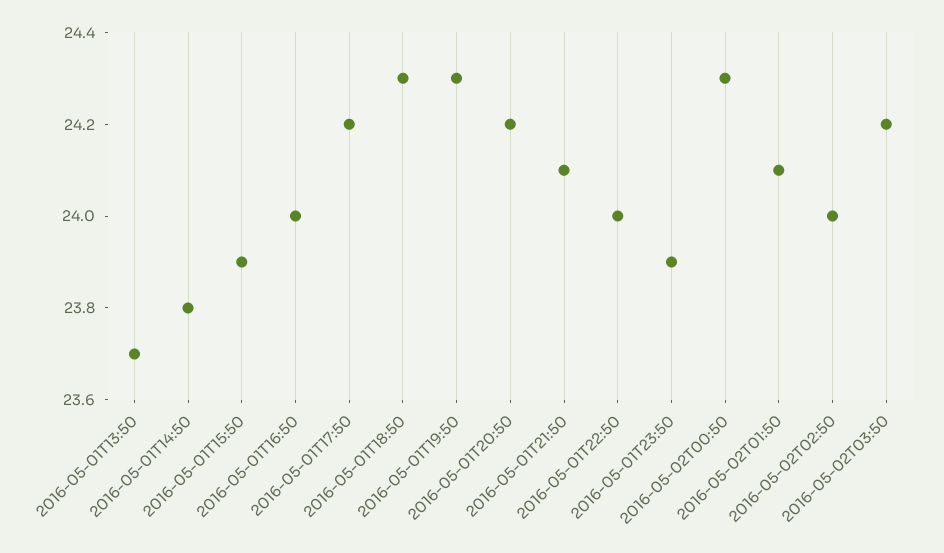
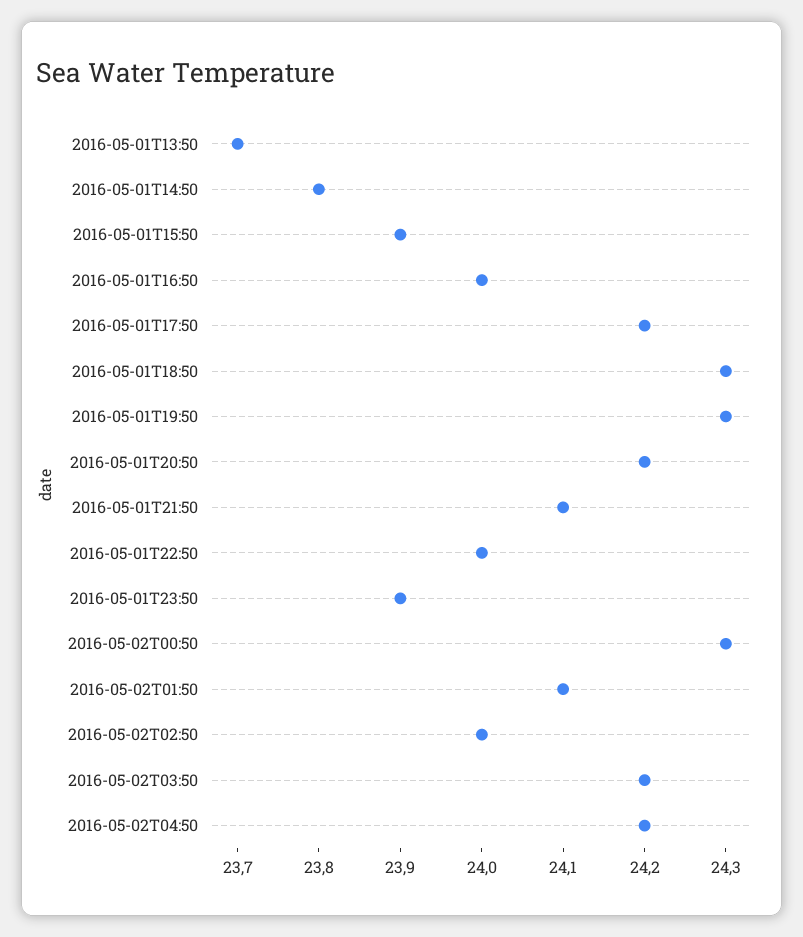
2016-05-02T04:50: none -> 24.2

